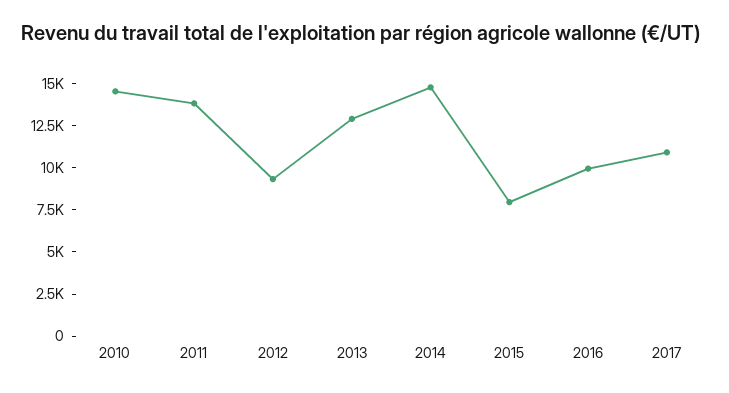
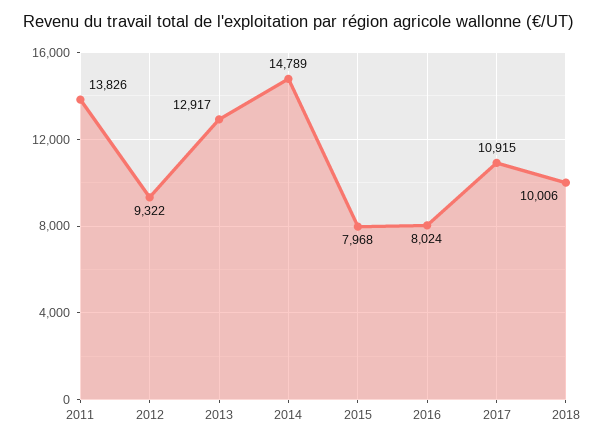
2010: 14500 -> none
2016: 10000 -> 8024
2018: none -> 10006

